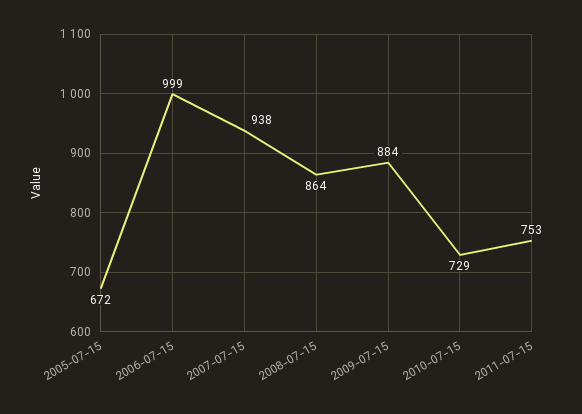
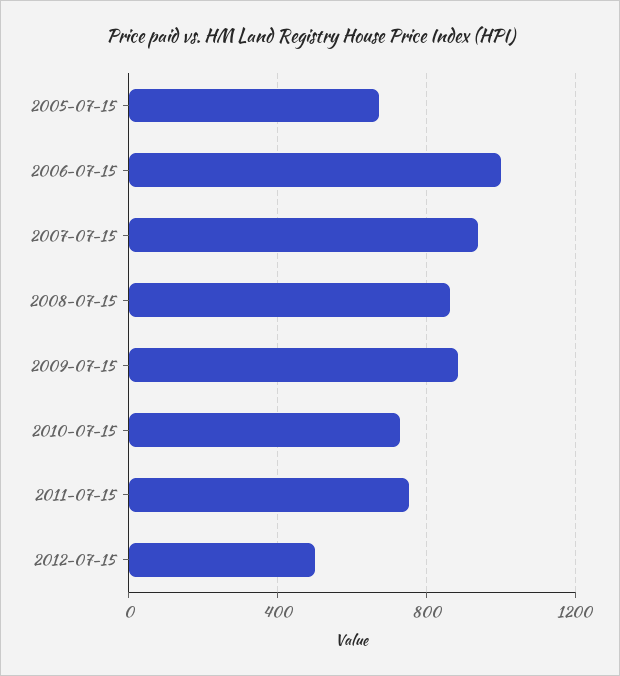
2012-07-15: none -> 500

